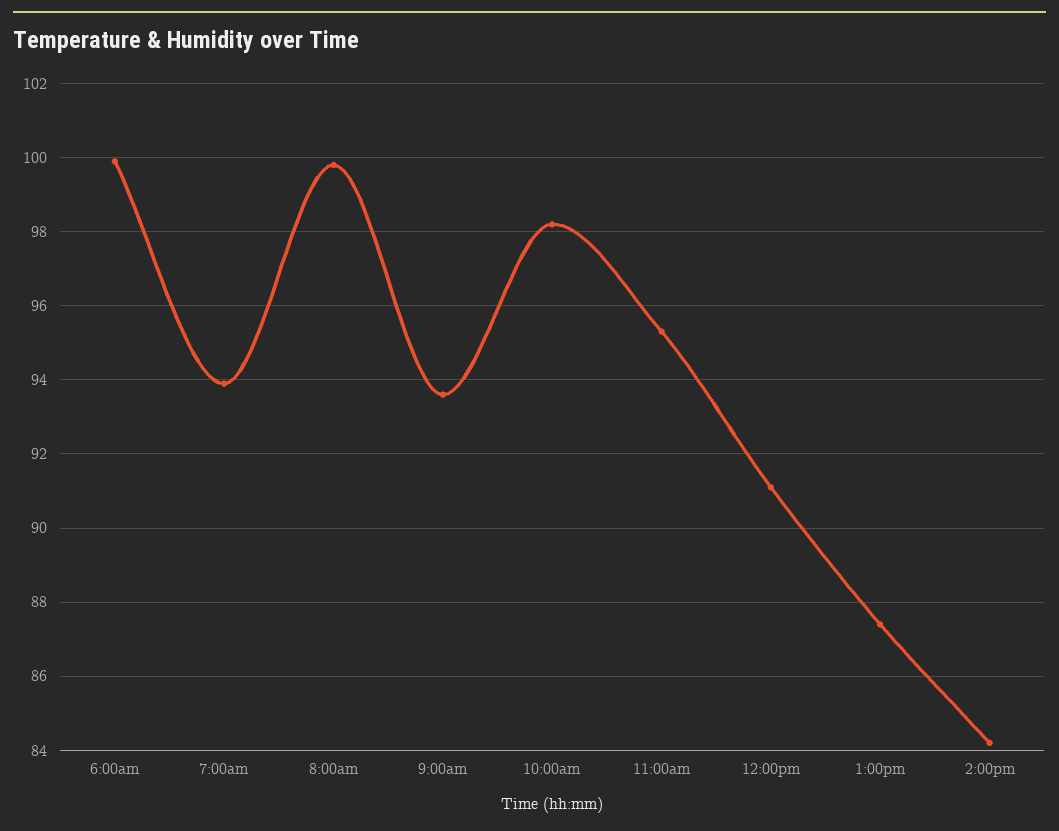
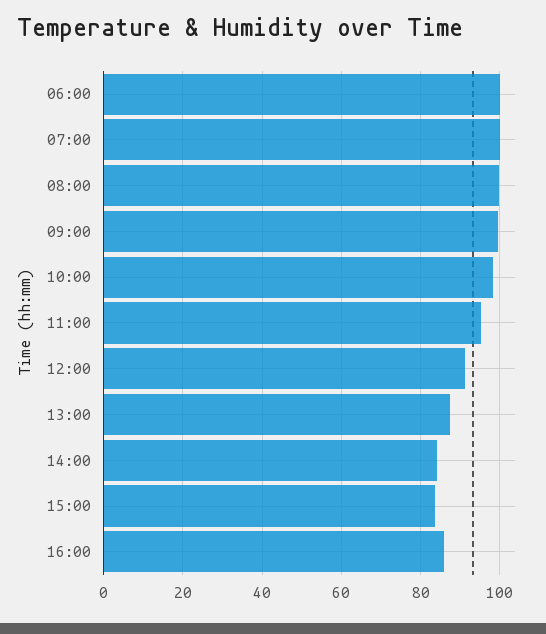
7:00am: 94 -> 100
9:00am: 93.5 -> 100
15:00: none -> 84
16:00: none -> 86

